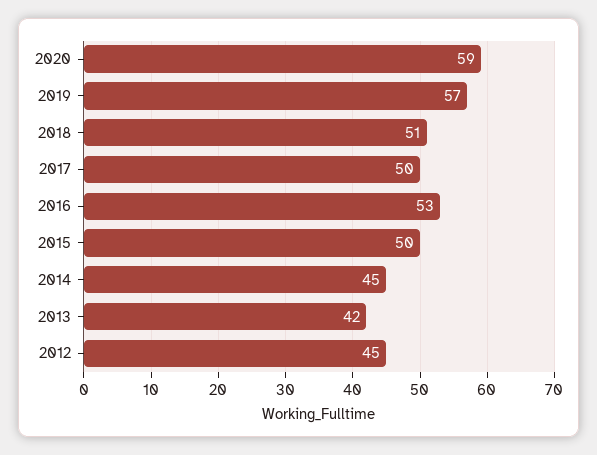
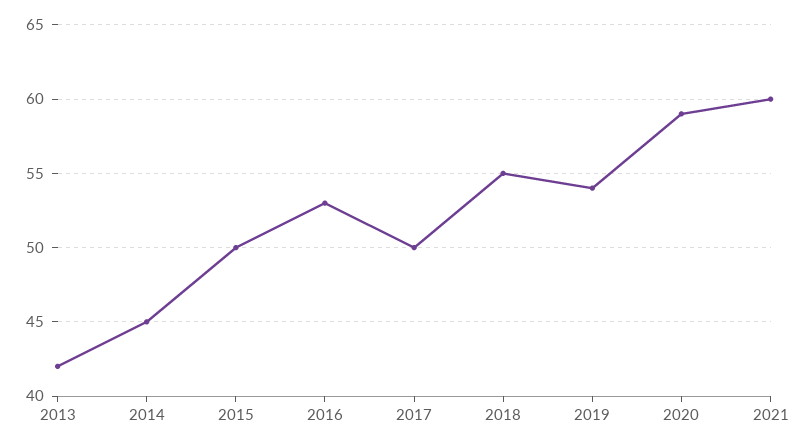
2019: 57 -> 54
2018: 51 -> 55
2012: 45 -> none
2021: none -> 60

